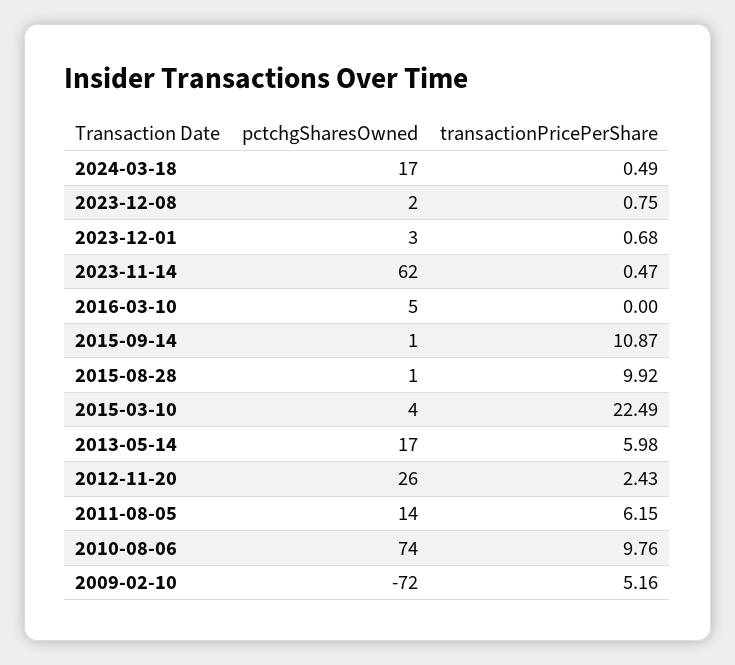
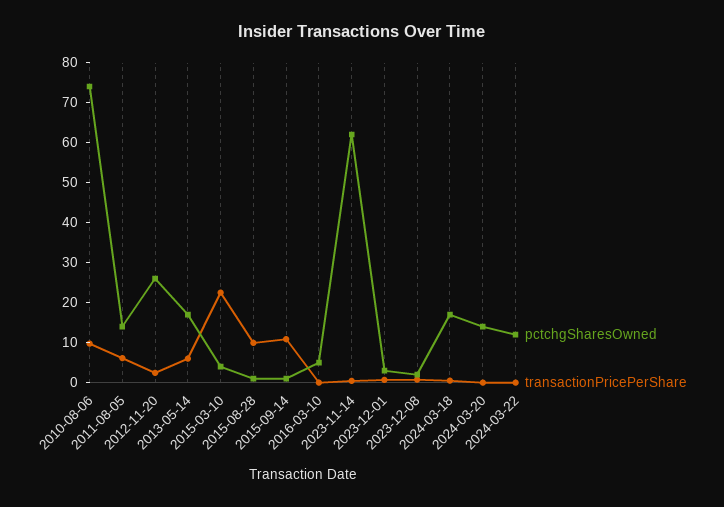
pctchgSharesOwned, 2009-02-10: -72 -> none
transactionPricePerShare, 2009-02-10: 5.16 -> none
pctchgSharesOwned, 2024-03-20: none -> 14
transactionPricePerShare, 2024-03-20: none -> 0
pctchgSharesOwned, 2024-03-22: none -> 12
transactionPricePerShare, 2024-03-22: none -> 0

